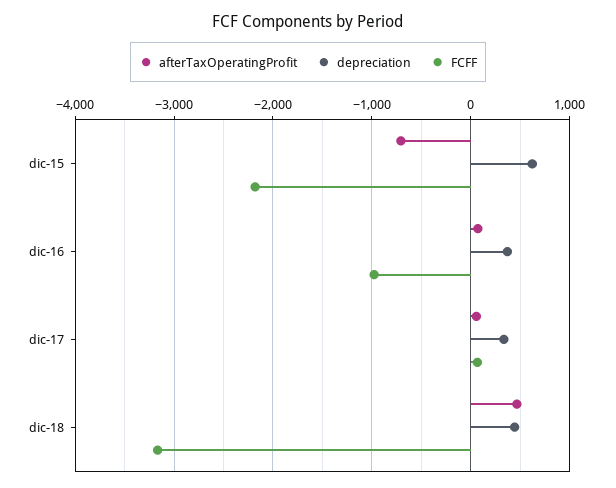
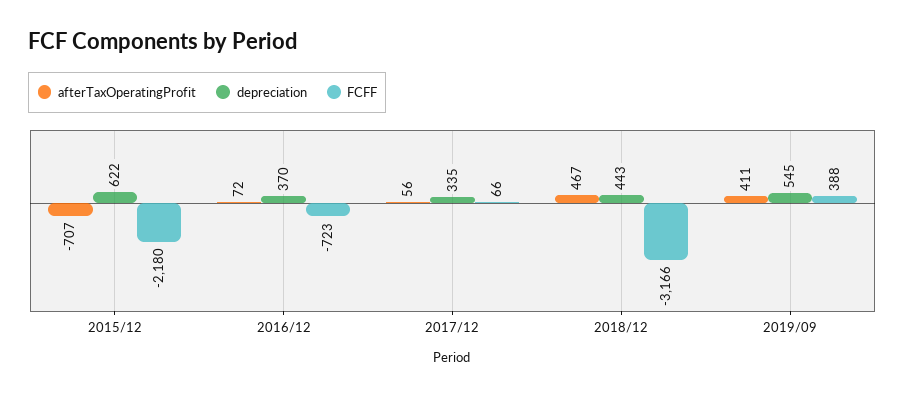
FCFF, dic-16: -1000 -> -723
afterTaxOperatingProfit, 2019/09: none -> 411
depreciation, 2019/09: none -> 545
FCFF, 2019/09: none -> 388

